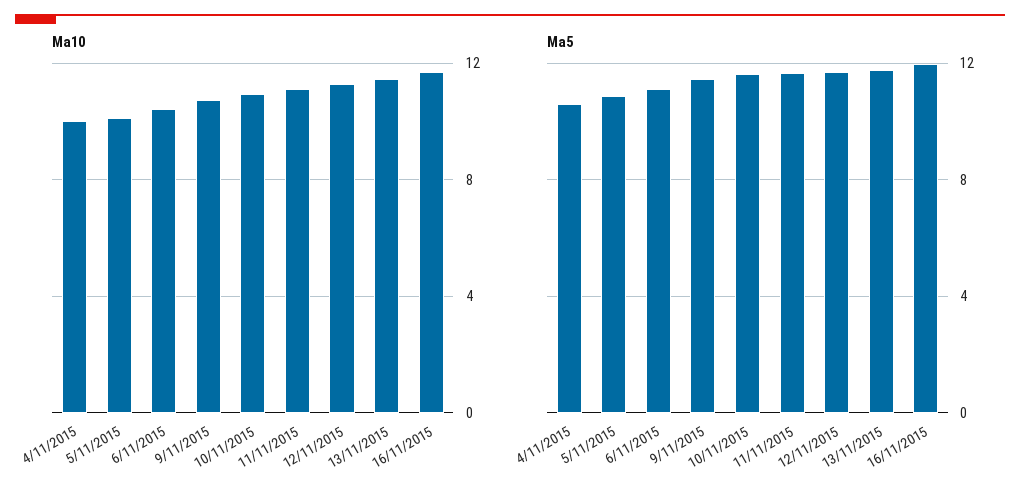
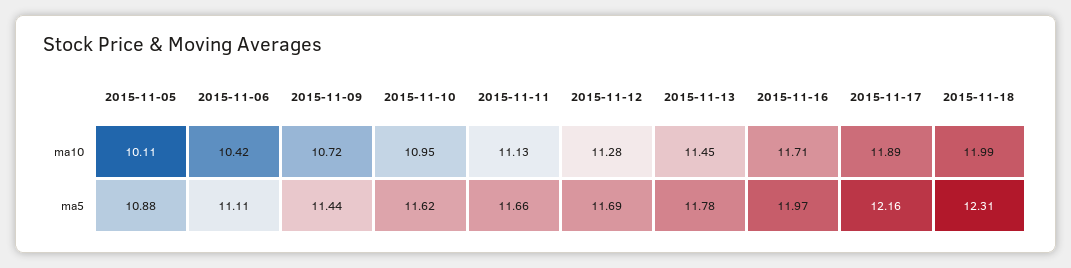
Ma10, 4/11/2015: 10 -> none
Ma5, 4/11/2015: 10.5 -> none
Ma10, 2015-11-17: none -> 11.89
Ma10, 2015-11-18: none -> 11.99
Ma5, 2015-11-17: none -> 12.16
Ma5, 2015-11-18: none -> 12.31

